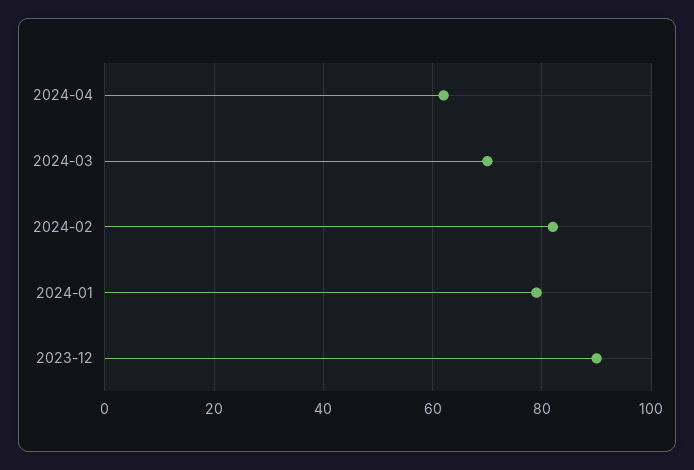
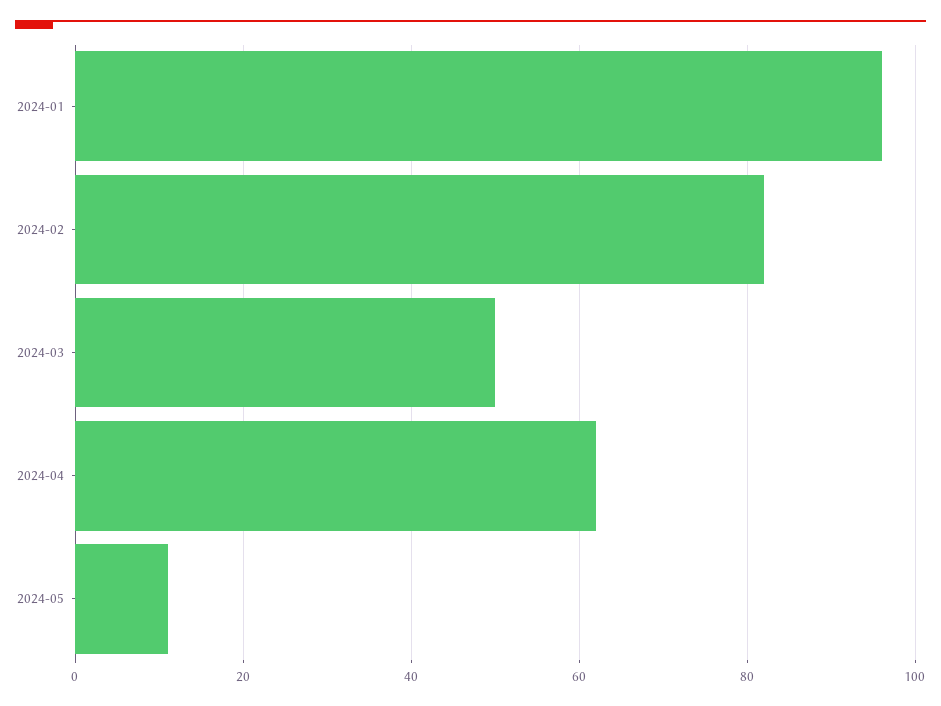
2024-03: 70 -> 50
2024-01: 80 -> 95
2023-12: 90 -> none
2024-05: none -> 10

